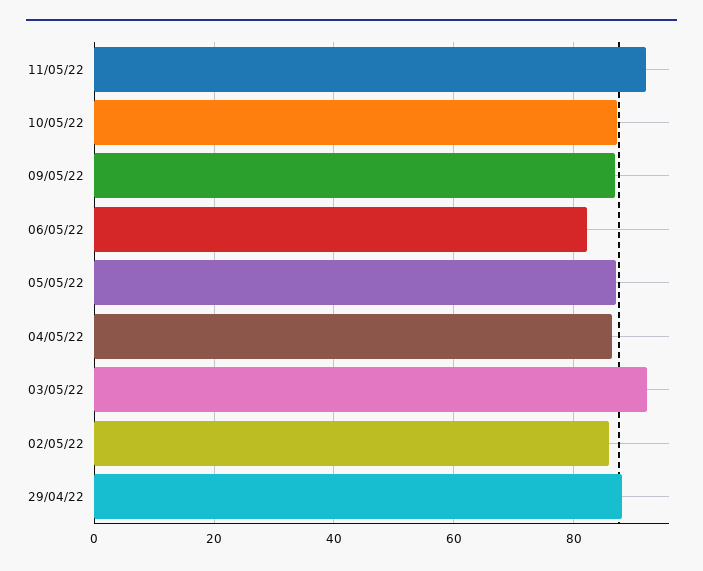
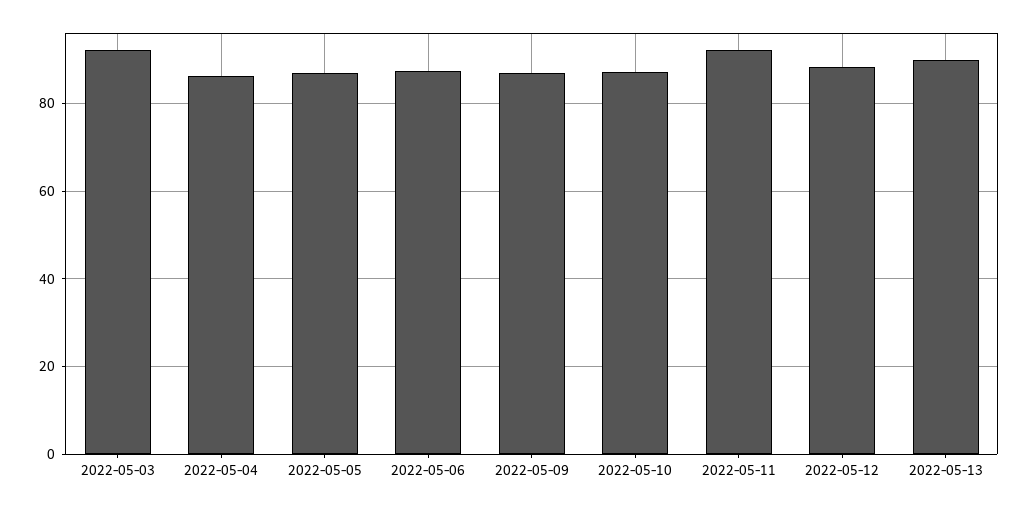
06/05/22: 82 -> 88
02/05/22: 86 -> none
29/04/22: 88 -> none
2022-05-12: none -> 88
2022-05-13: none -> 90

